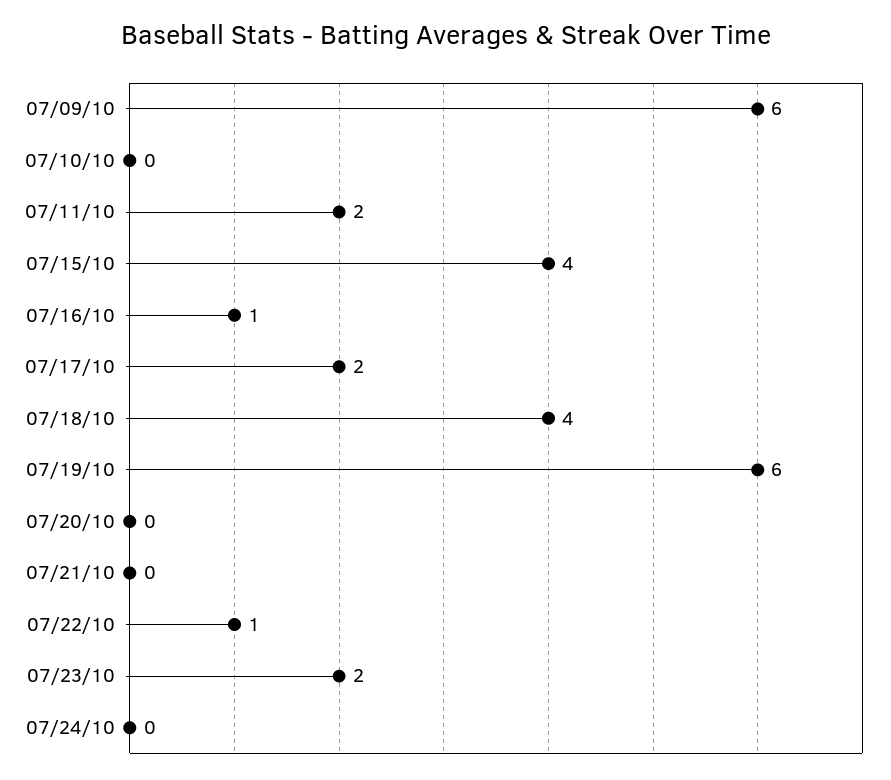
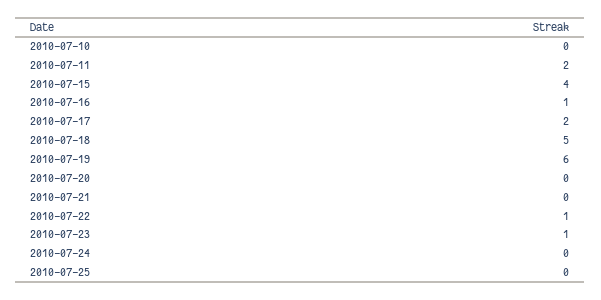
07/09/10: 6 -> none
07/18/10: 4 -> 5
07/23/10: 2 -> 1
2010-07-25: none -> 0

